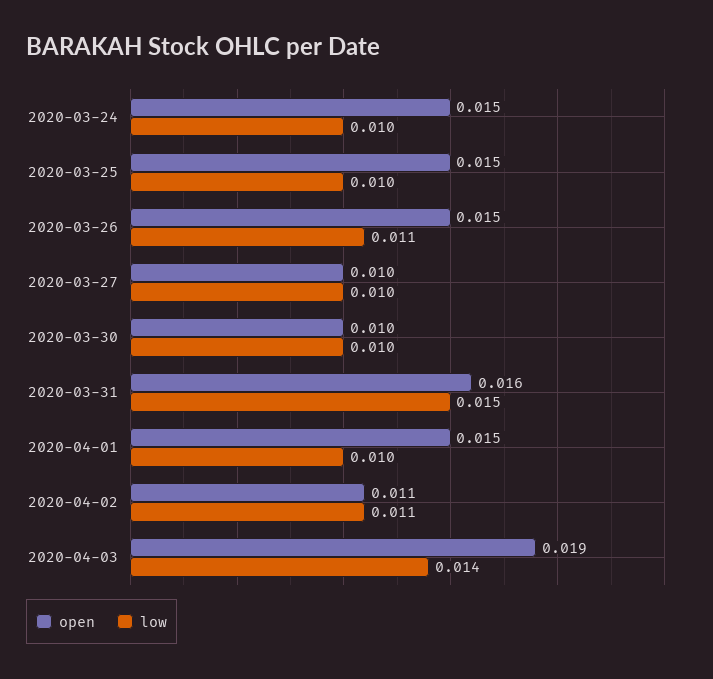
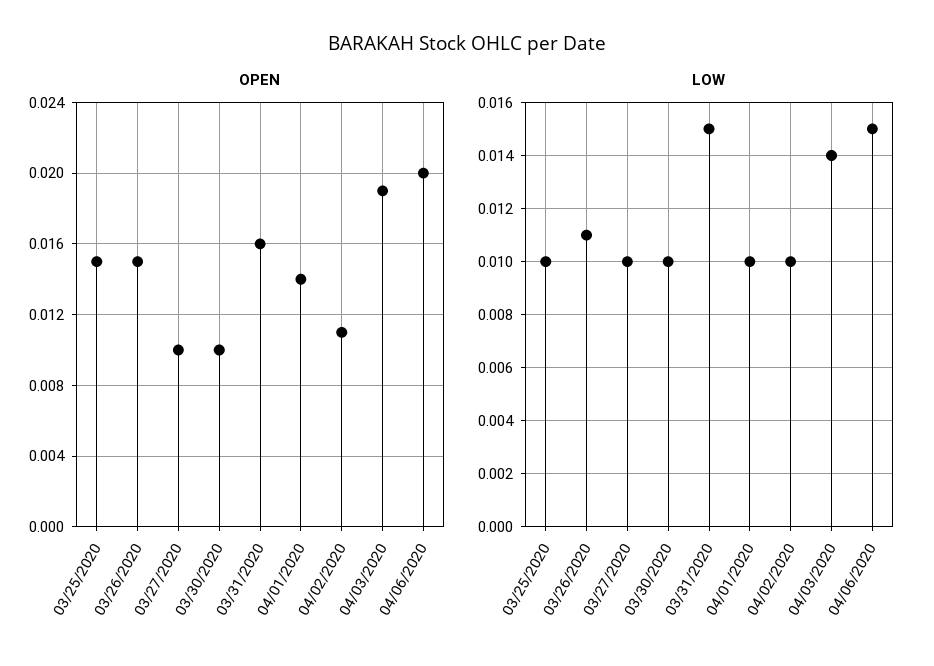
open, 2020-03-24: 0.015 -> none
low, 2020-03-24: 0.01 -> none
open, 2020-04-01: 0.015 -> 0.014
low, 2020-04-02: 0.011 -> 0.01
open, 04/06/2020: none -> 0.02
low, 04/06/2020: none -> 0.015

